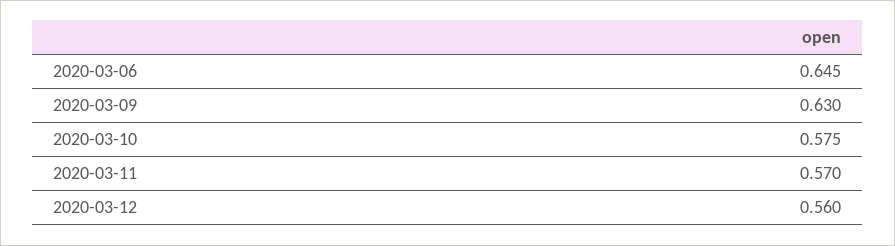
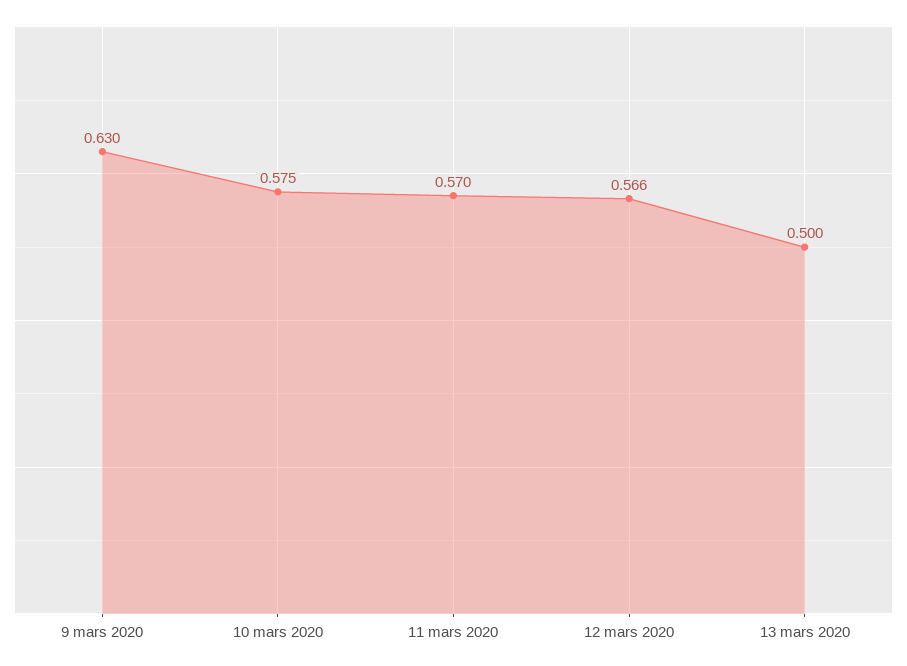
2020-03-06: 0.645 -> none
2020-03-12: 0.56 -> 0.566
13 mars 2020: none -> 0.5

